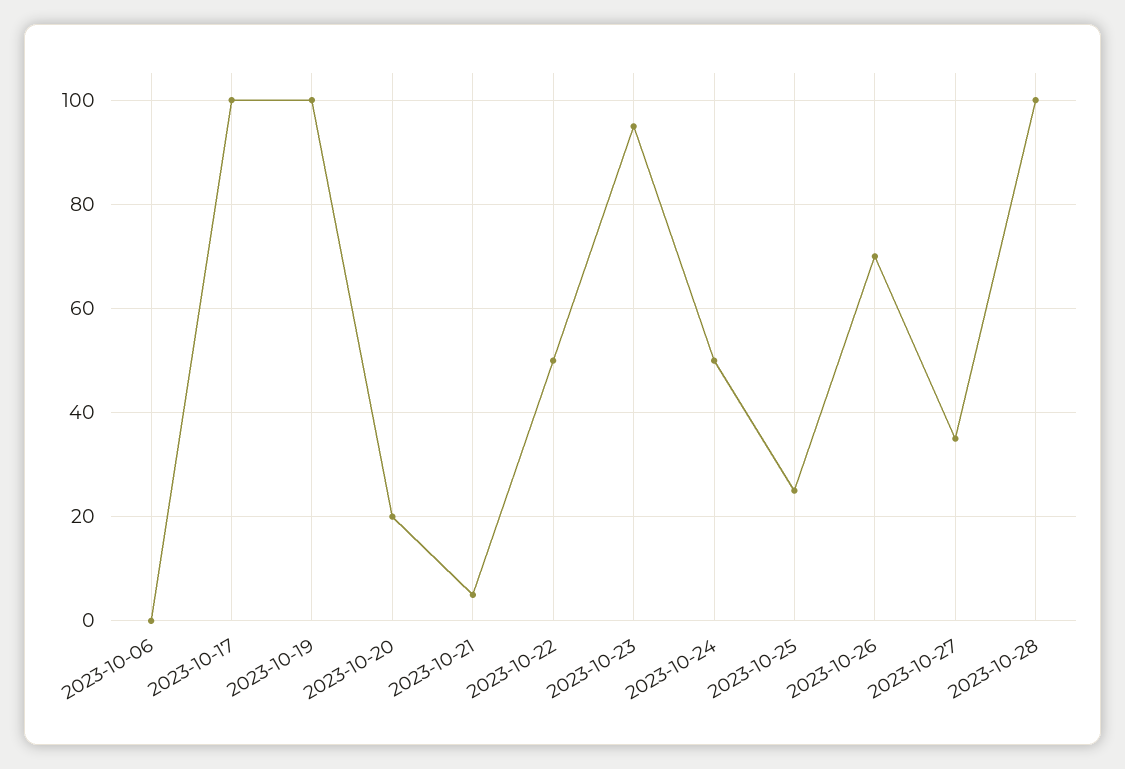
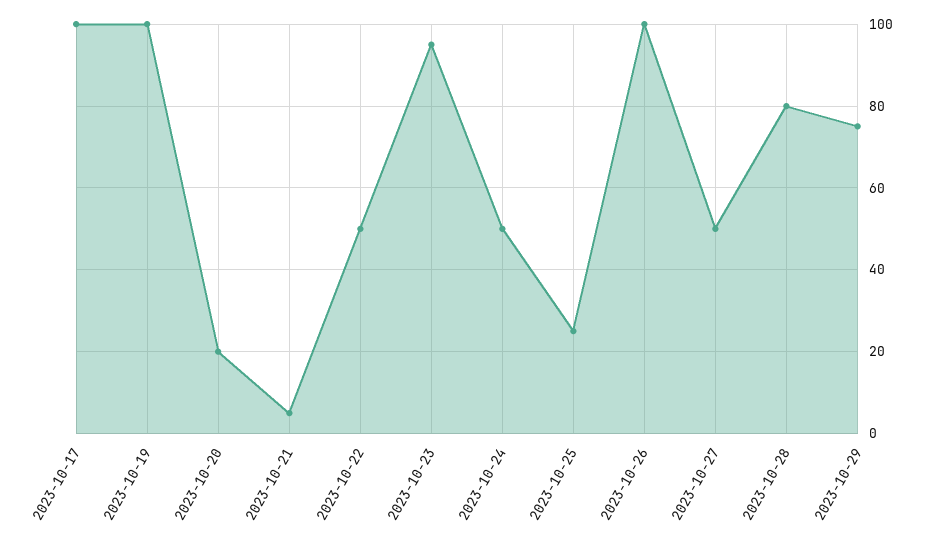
2023-10-06: 0 -> none
2023-10-26: 70 -> 100
2023-10-27: 35 -> 50
2023-10-28: 100 -> 80
2023-10-29: none -> 75

